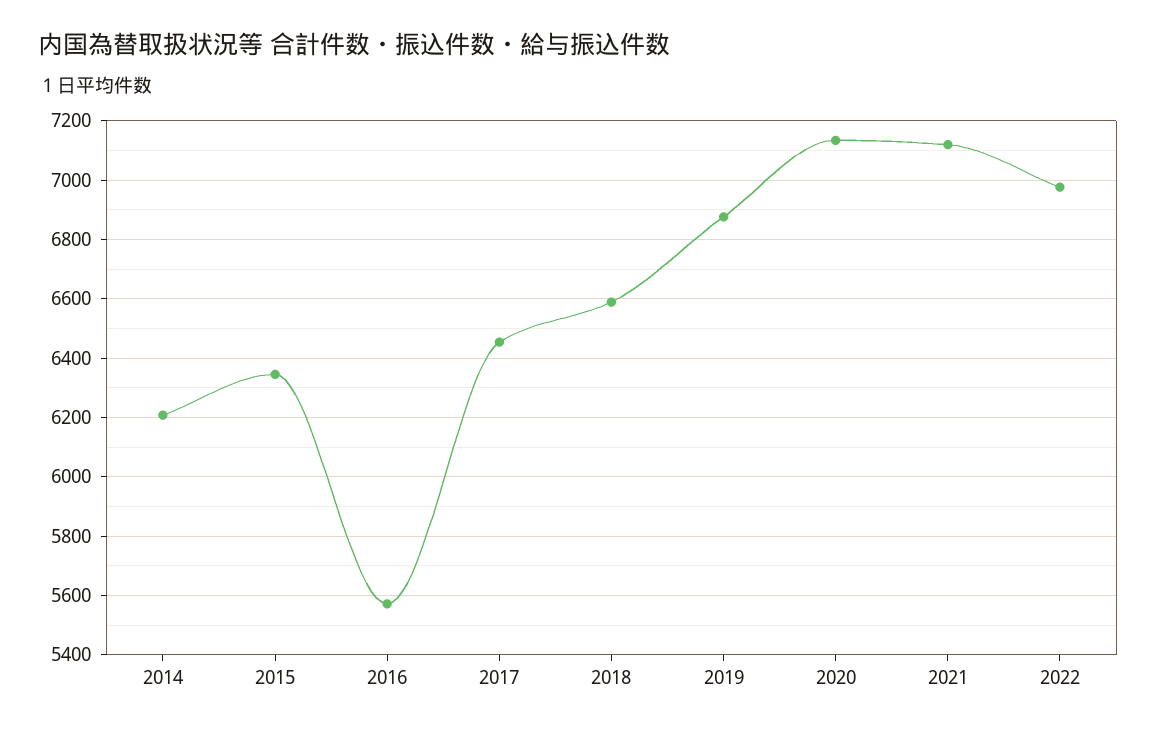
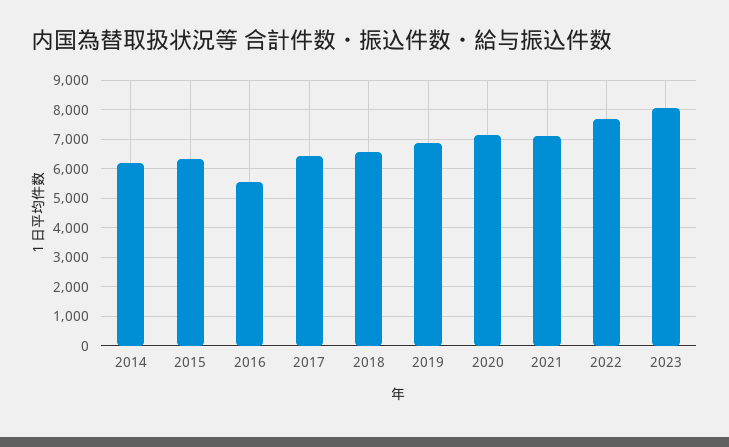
2022: 6975 -> 7750
2023: none -> 8000

